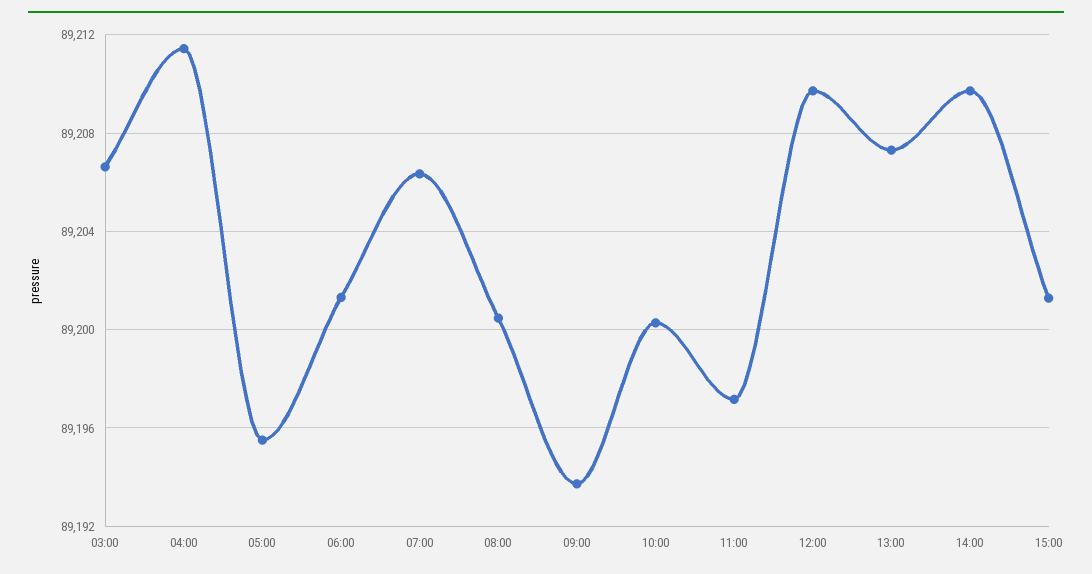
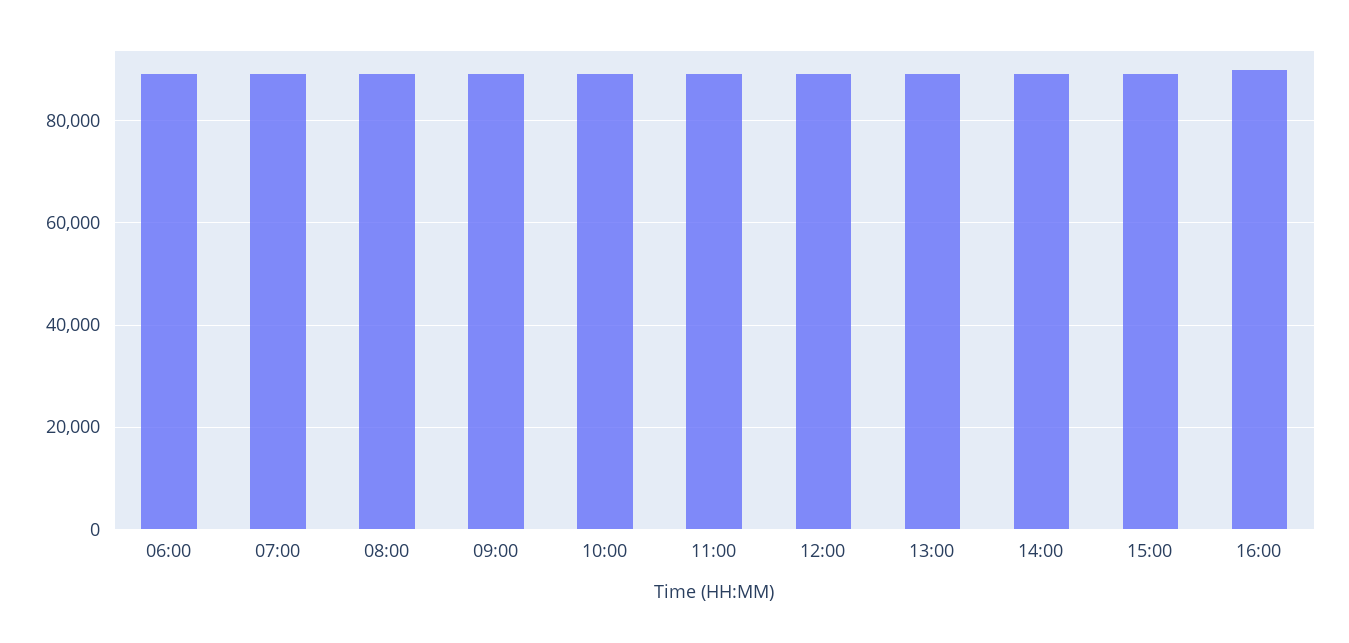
03:00: 89206.5 -> none
04:00: 89211.5 -> none
05:00: 89195.5 -> none
16:00: none -> 90000

